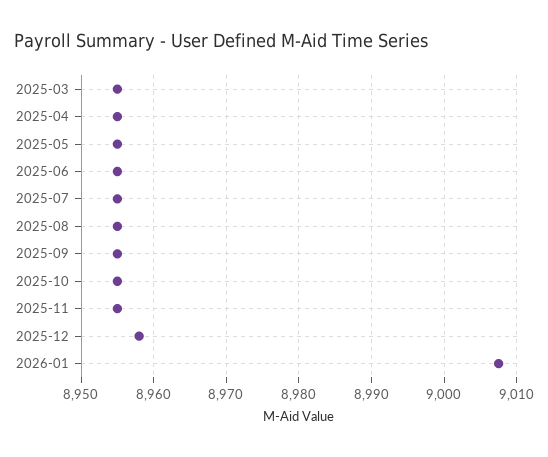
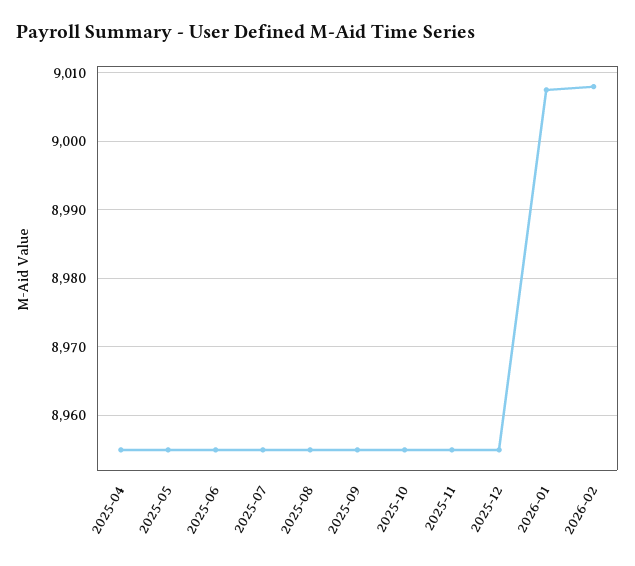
2025-03: 8955 -> none
2025-12: 8958 -> 8955
2026-02: none -> 9008

